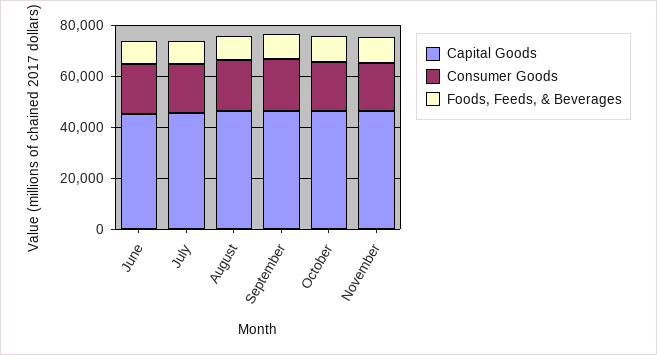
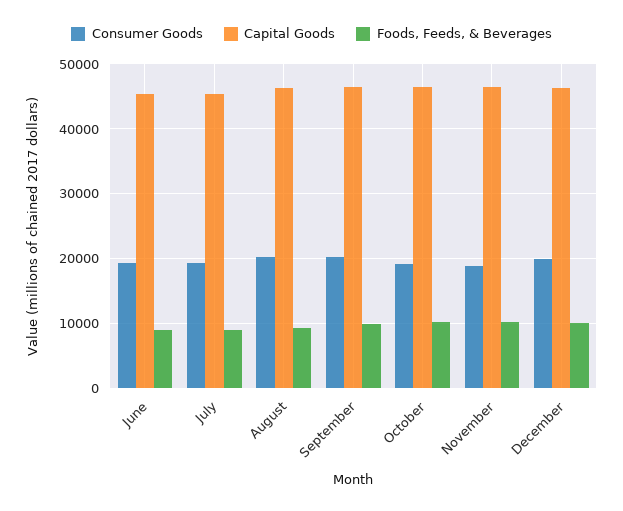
Consumer Goods, December: none -> 20000
Capital Goods, December: none -> 46000
Foods, Feeds, & Beverages, December: none -> 10000

